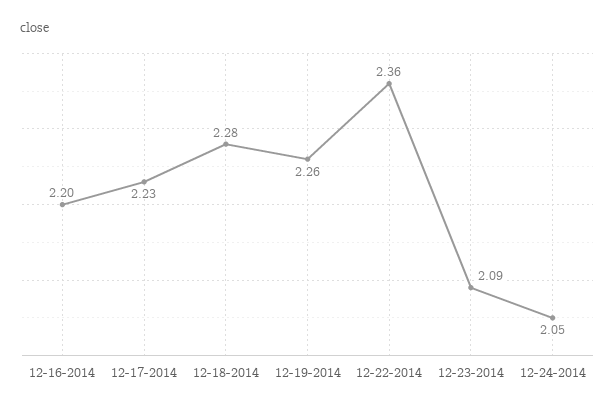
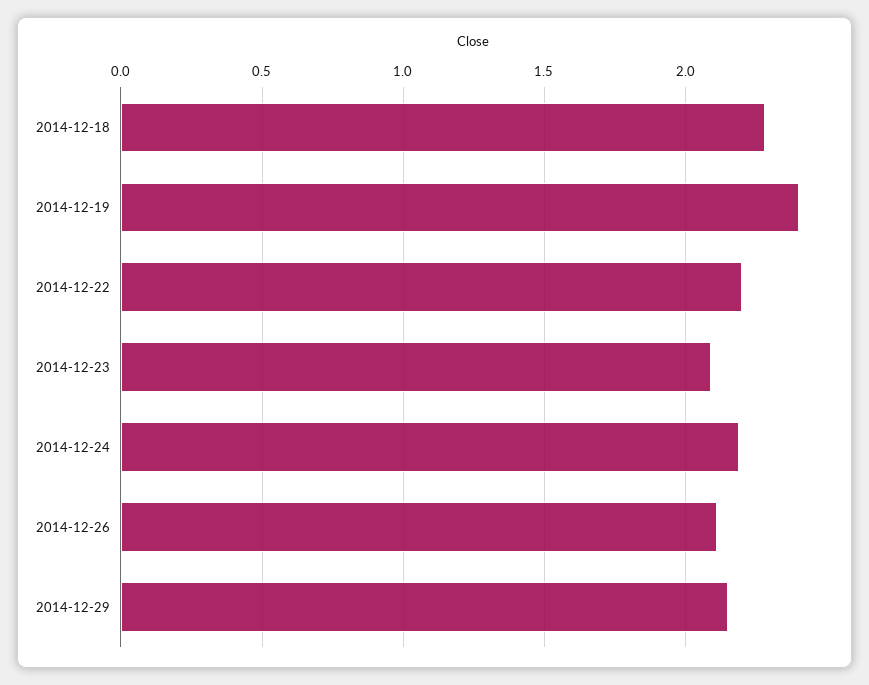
12-16-2014: 2.2 -> none
12-17-2014: 2.23 -> none
12-19-2014: 2.26 -> 2.4
12-22-2014: 2.36 -> 2.2
12-24-2014: 2.05 -> 2.2
2014-12-26: none -> 2.1
2014-12-29: none -> 2.15

